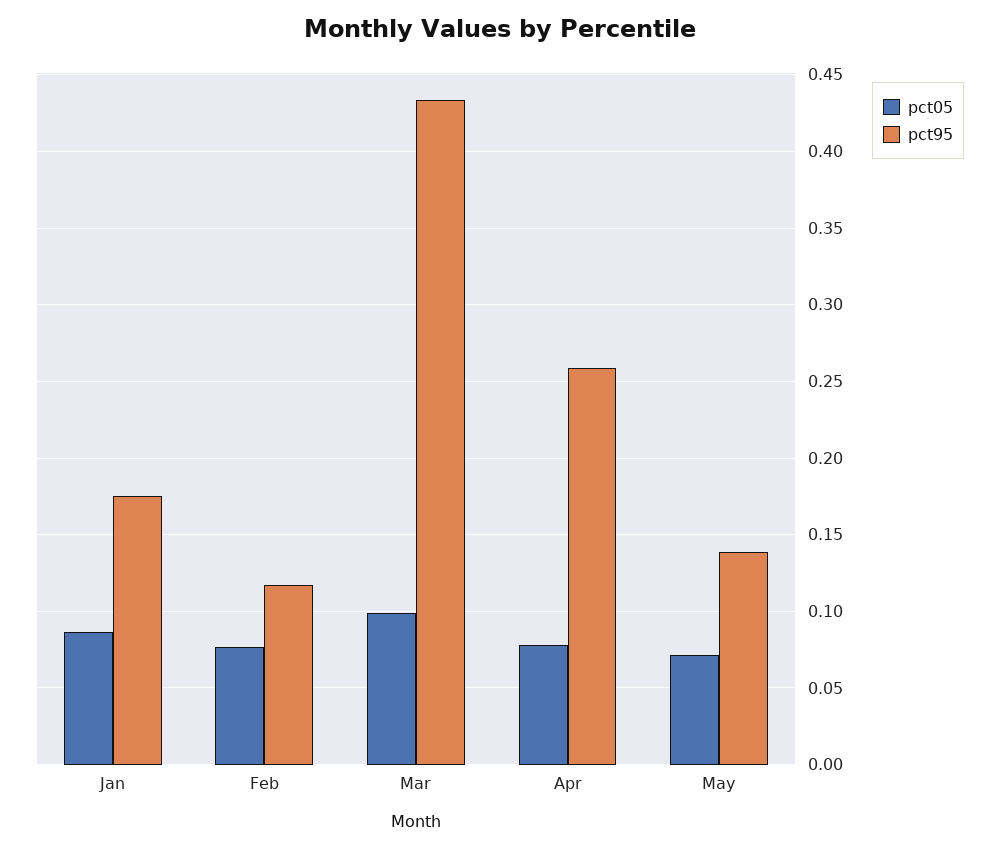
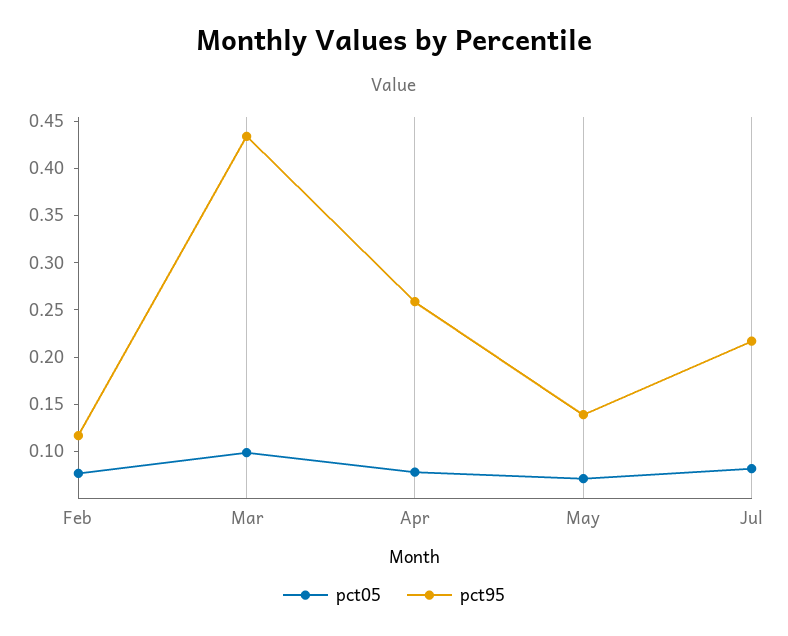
pct05, Jan: 0.085 -> none
pct95, Jan: 0.175 -> none
pct05, Jul: none -> 0.08
pct95, Jul: none -> 0.22

